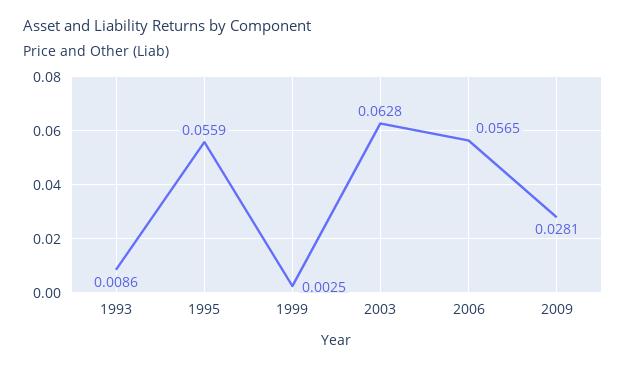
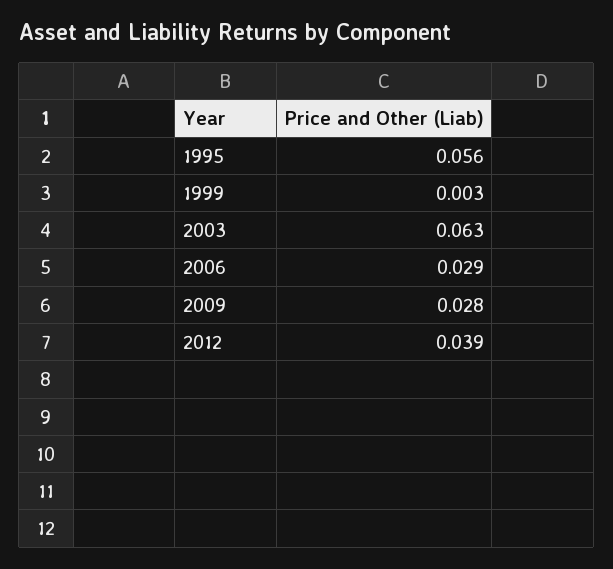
1993: 0.0086 -> none
2006: 0.0565 -> 0.029
2012: none -> 0.039

